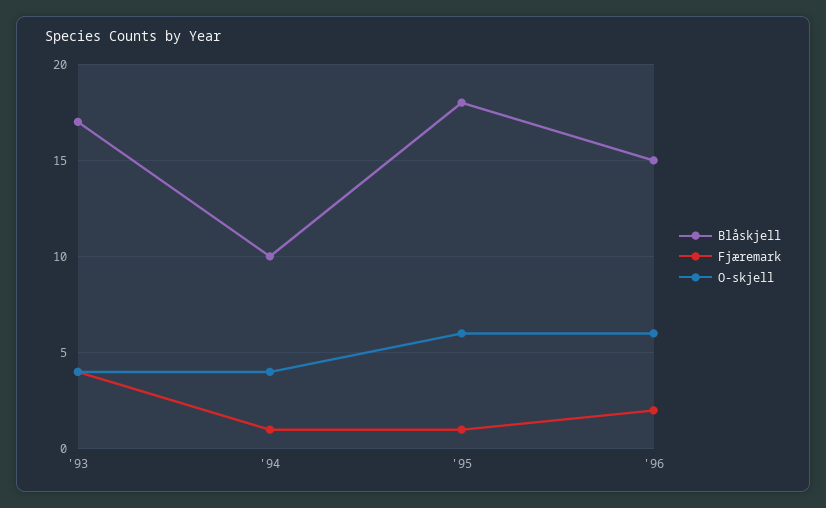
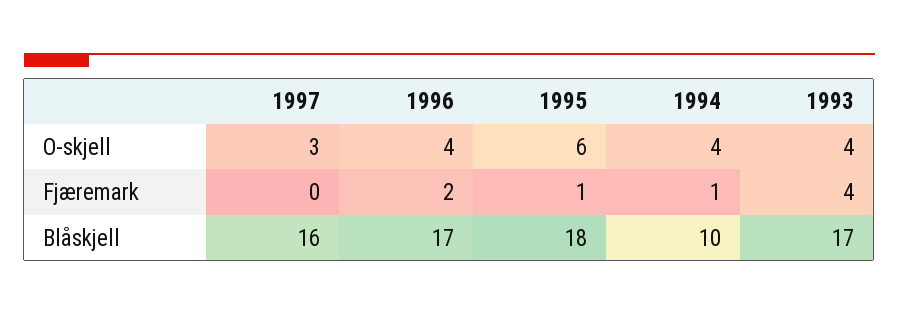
Blåskjell, '96: 15 -> 17
O-skjell, '96: 6 -> 4
O-skjell, 1997: none -> 3
Fjæremark, 1997: none -> 0
Blåskjell, 1997: none -> 16

